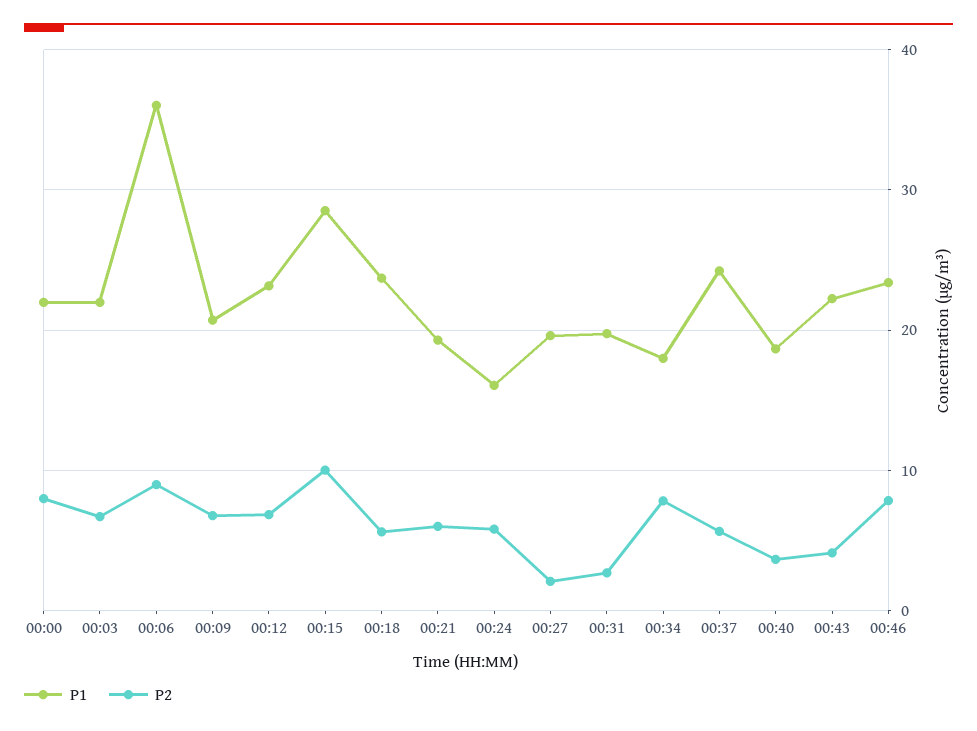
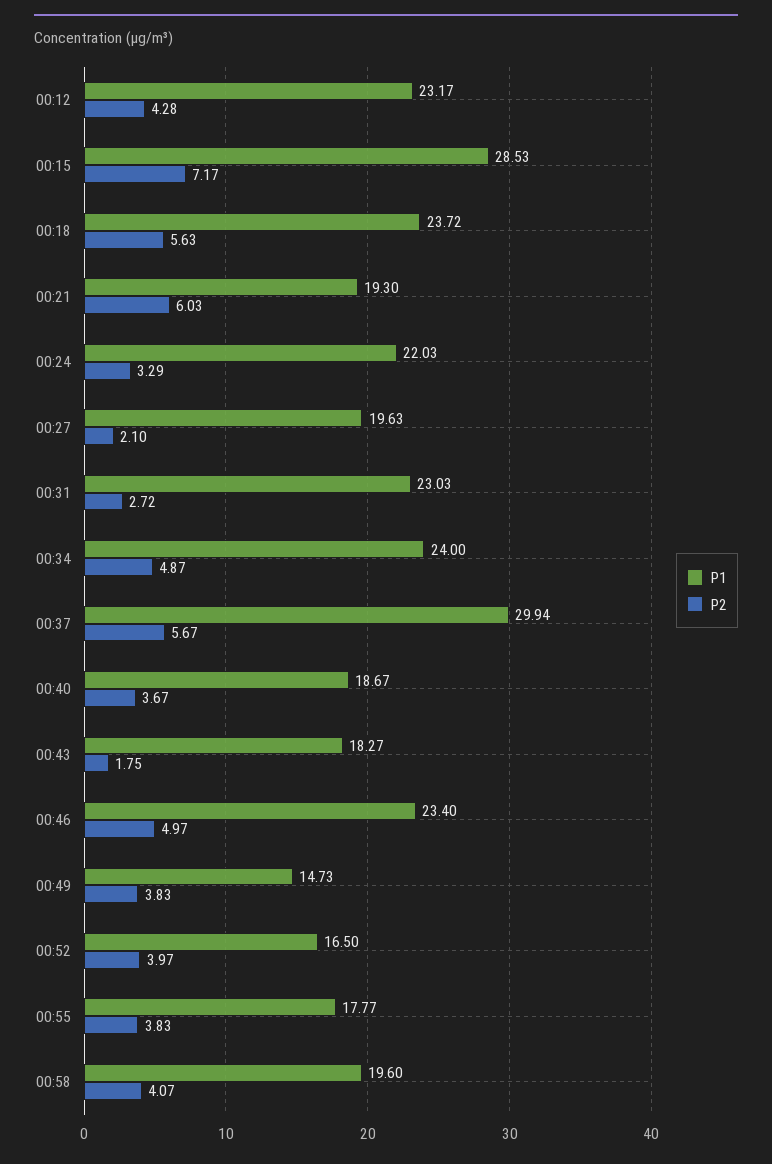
P1, 00:00: 22 -> none
P2, 00:00: 8 -> none
P1, 00:03: 22 -> none
P2, 00:03: 7 -> none
P1, 00:06: 36 -> none
P2, 00:06: 9 -> none
P1, 00:09: 21 -> none
P2, 00:09: 7 -> none
P2, 00:12: 7 -> 4.28
P2, 00:15: 10 -> 7.17
P1, 00:24: 16 -> 22.03
P2, 00:24: 6 -> 3.29
P1, 00:31: 20 -> 23.03
P1, 00:34: 18 -> 24
P2, 00:34: 8 -> 4.87
P1, 00:37: 24 -> 29.94
P1, 00:43: 22 -> 18.27
P2, 00:43: 4 -> 1.75
P2, 00:46: 8 -> 4.97
P1, 00:49: none -> 14.73
P2, 00:49: none -> 3.83
P1, 00:52: none -> 16.5
P2, 00:52: none -> 3.97
P1, 00:55: none -> 17.77
P2, 00:55: none -> 3.83
P1, 00:58: none -> 19.6
P2, 00:58: none -> 4.07

